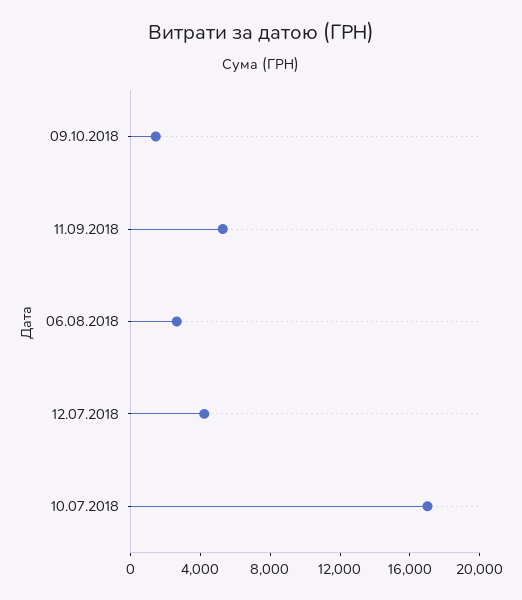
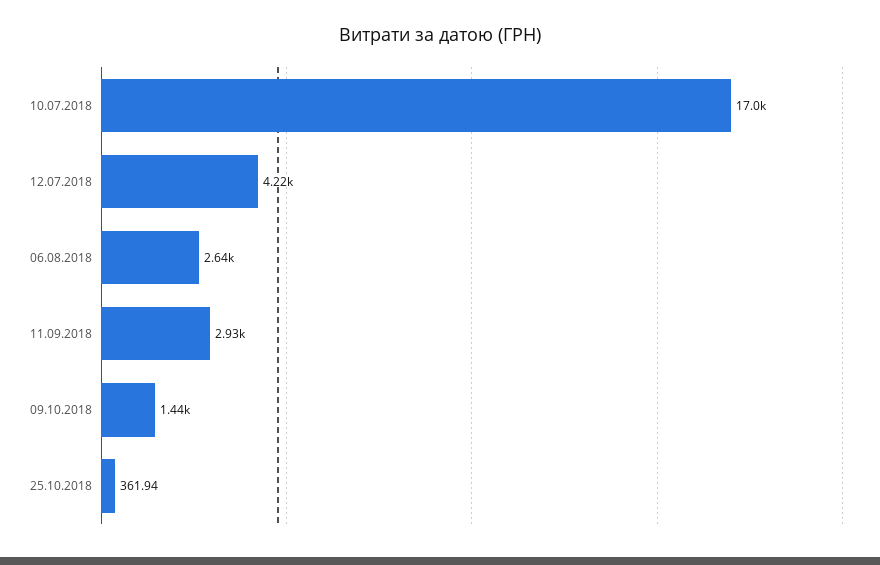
11.09.2018: 5000 -> 2930
25.10.2018: none -> 361.94

